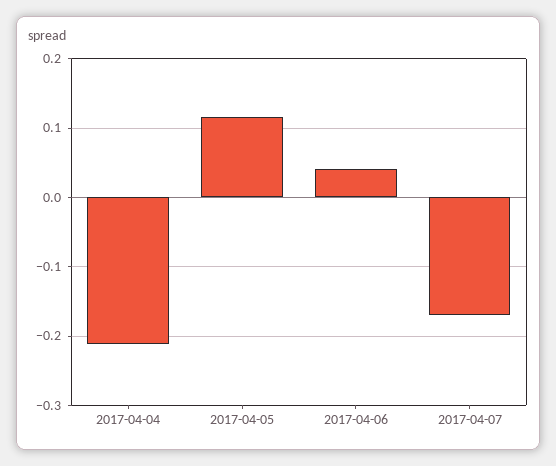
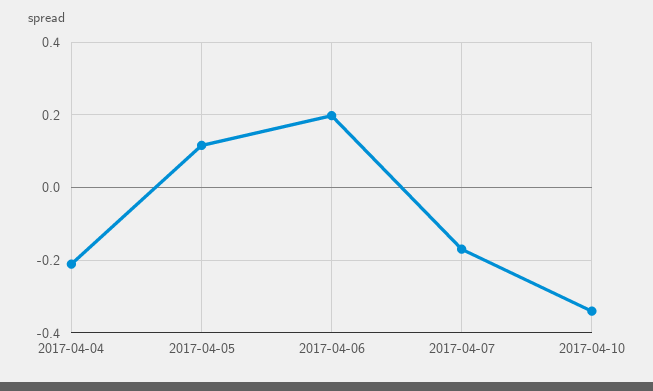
2017-04-06: 0.04 -> 0.2
2017-04-10: none -> -0.34

